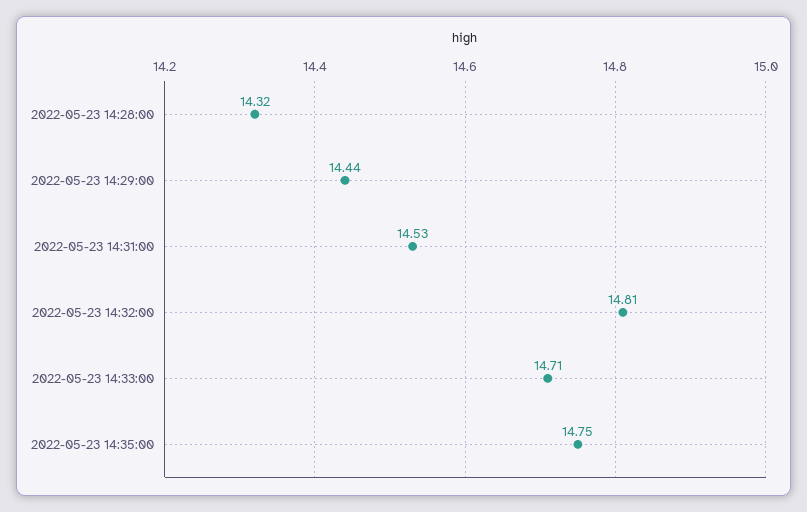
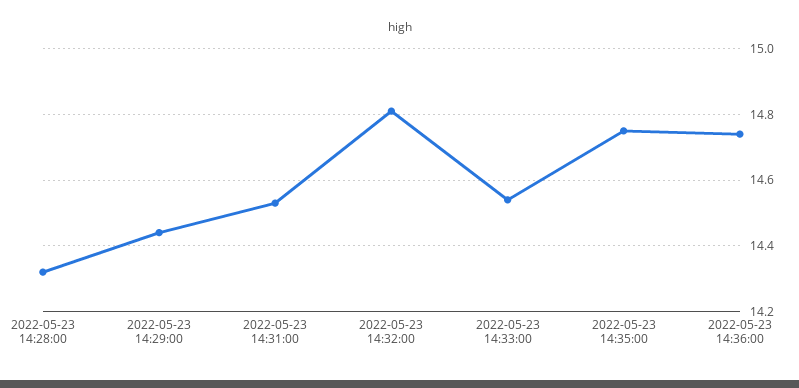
2022-05-23 14:33:00: 14.71 -> 14.55
2022-05-23 14:36:00: none -> 14.75

